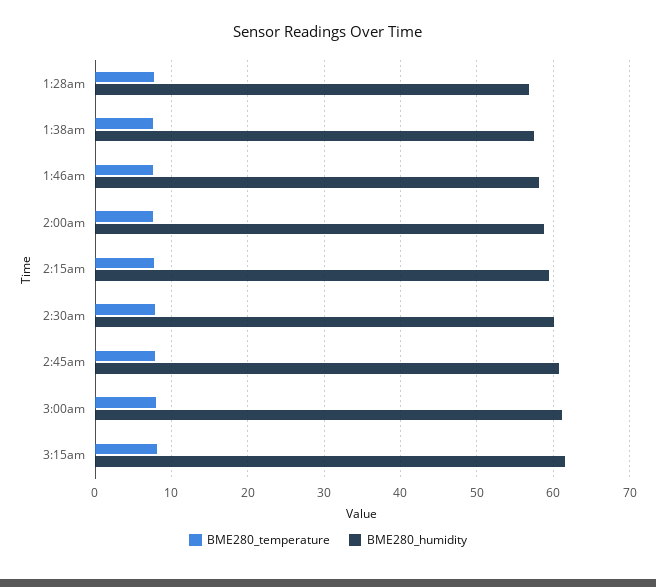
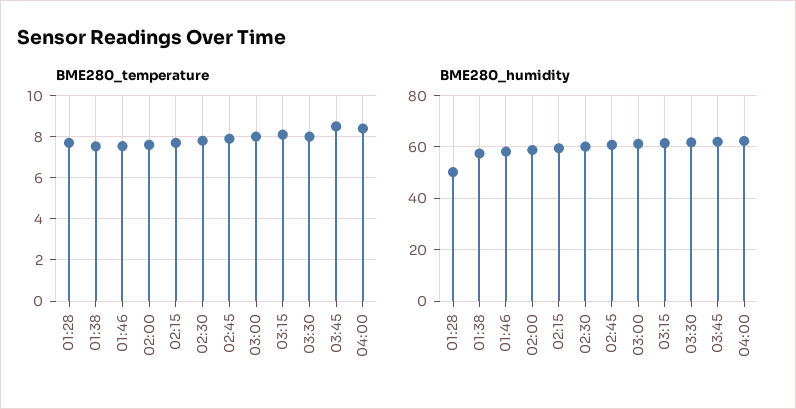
BME280_humidity, 1:28am: 57 -> 50
BME280_temperature, 03:30: none -> 8
BME280_temperature, 03:45: none -> 8.5
BME280_temperature, 04:00: none -> 8.5
BME280_humidity, 03:30: none -> 62.5
BME280_humidity, 03:45: none -> 62.5
BME280_humidity, 04:00: none -> 62.5

